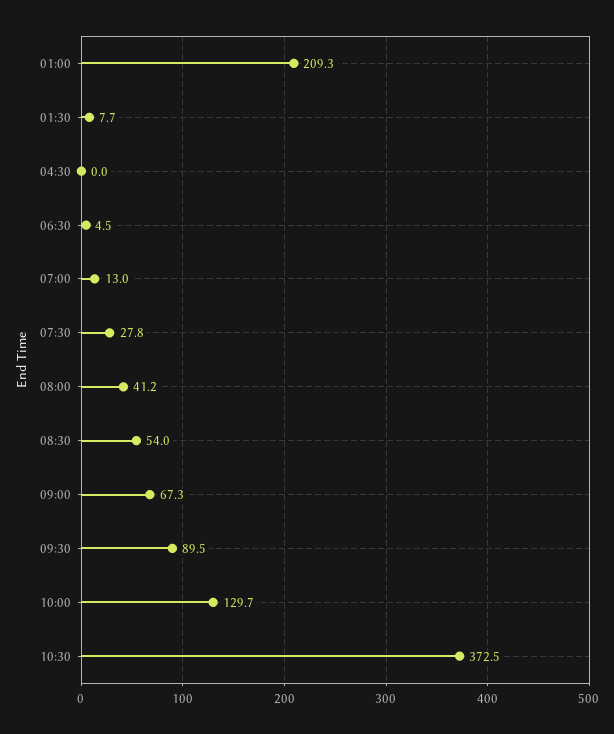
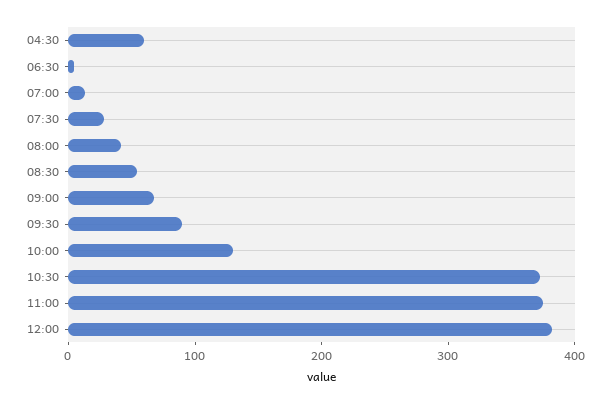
01:00: 209.3 -> none
01:30: 7.7 -> none
04:30: 0 -> 60
11:00: none -> 380
12:00: none -> 380

